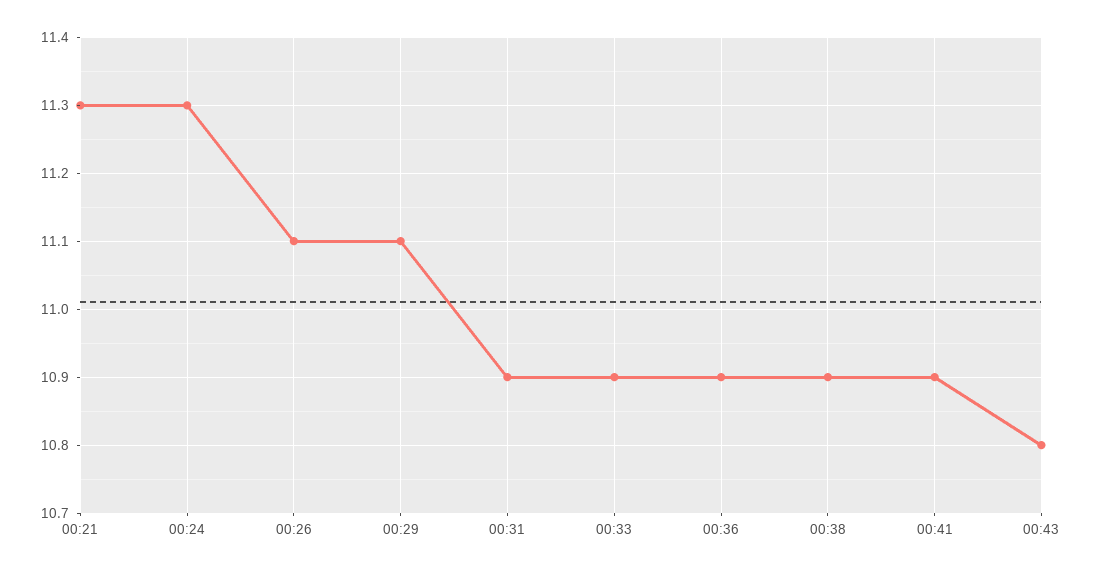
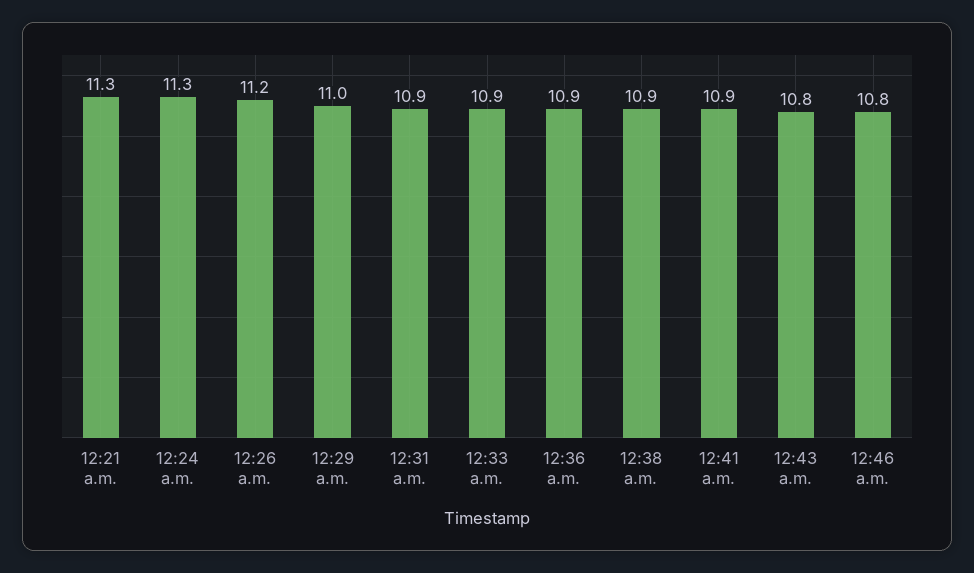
00:26: 11.1 -> 11.2
00:29: 11.1 -> 11
12:46 a.m.: none -> 10.8

